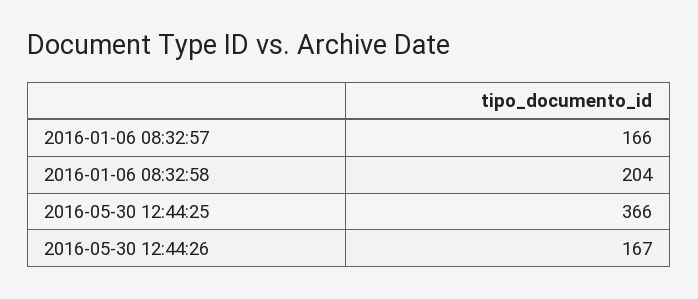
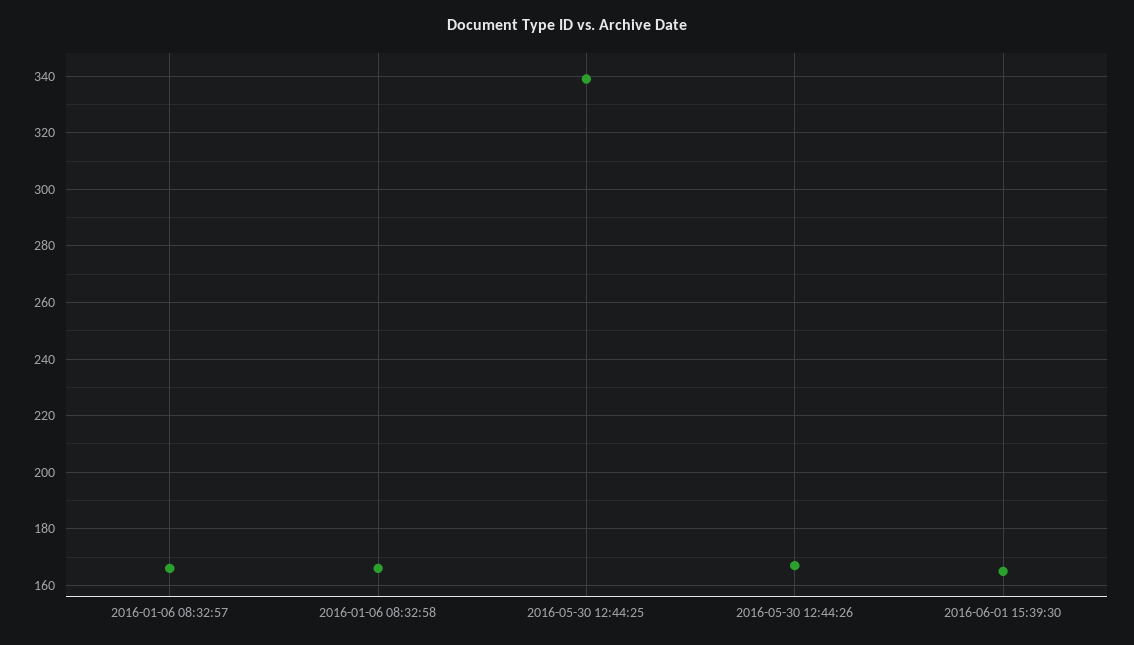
2016-01-06 08:32:58: 204 -> 165
2016-05-30 12:44:25: 366 -> 340
2016-06-01 15:39:30: none -> 165

